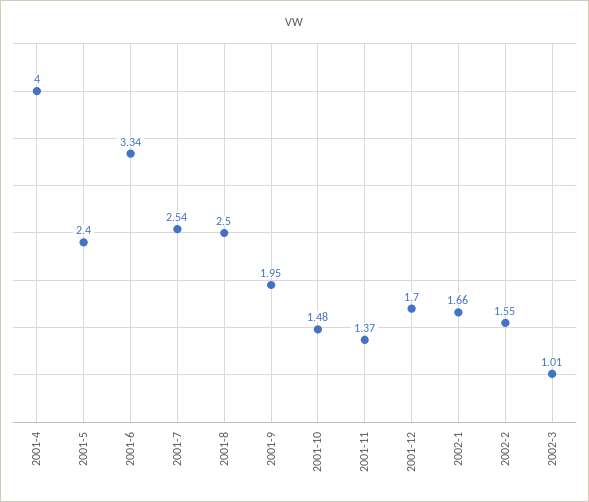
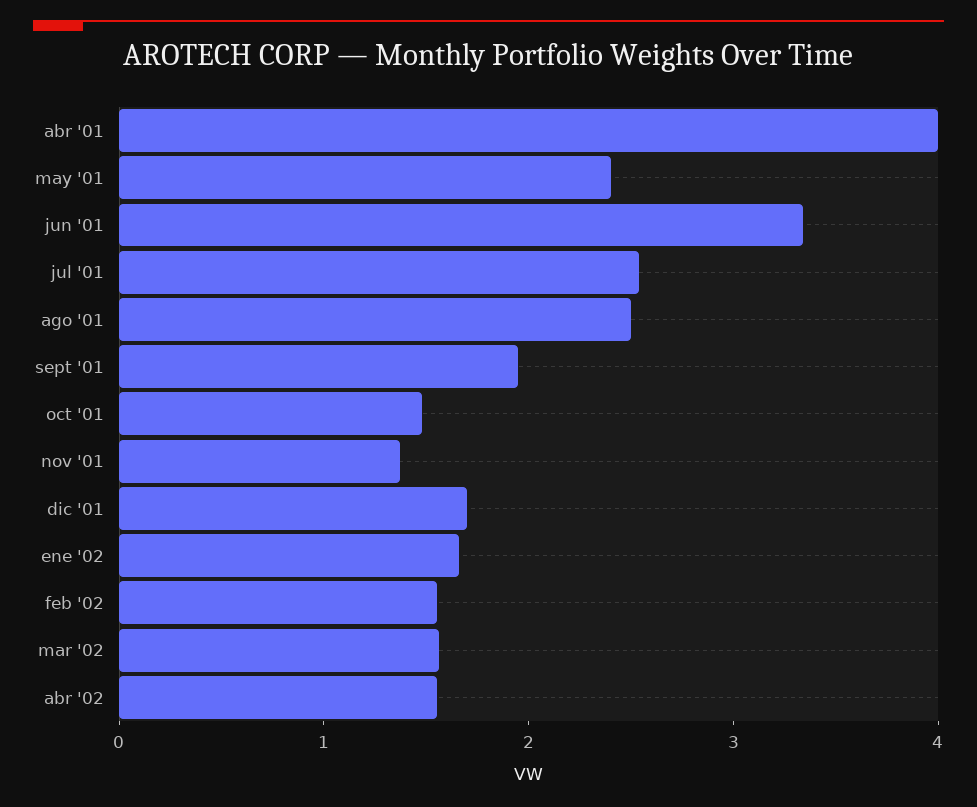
2002-3: 1.01 -> 1.6
abr '02: none -> 1.6

